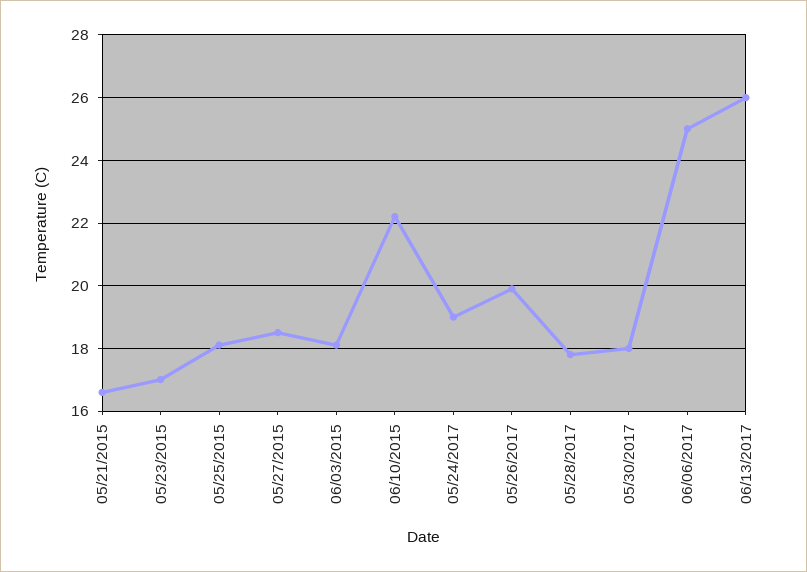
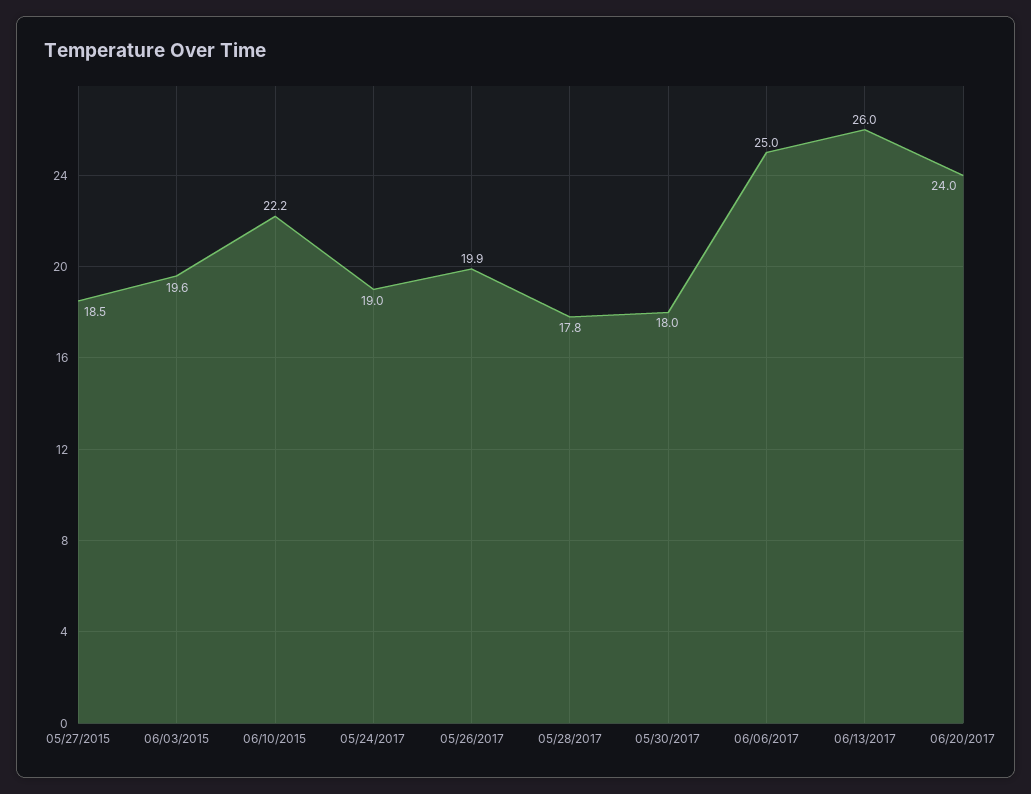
05/21/2015: 16.5 -> none
05/23/2015: 17 -> none
05/25/2015: 18 -> none
06/03/2015: 18 -> 19.6
06/20/2017: none -> 24

